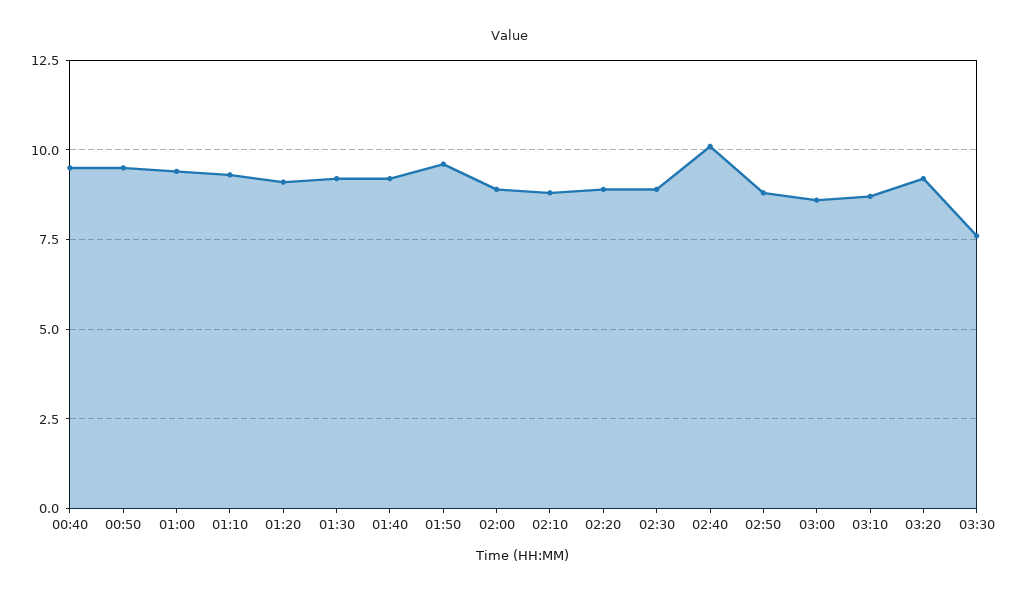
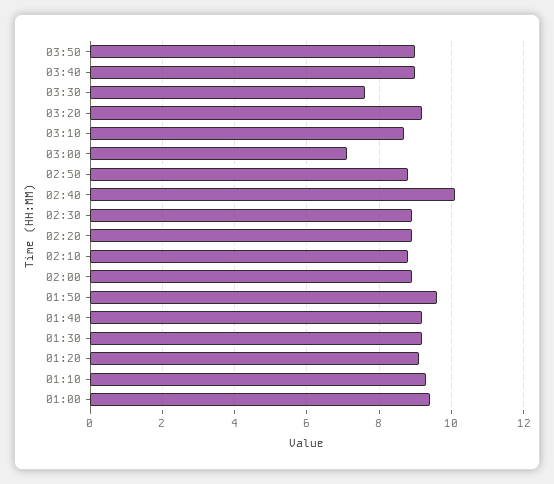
00:40: 9.5 -> none
00:50: 9.5 -> none
03:00: 8.5 -> 7
03:50: none -> 9
03:40: none -> 9

